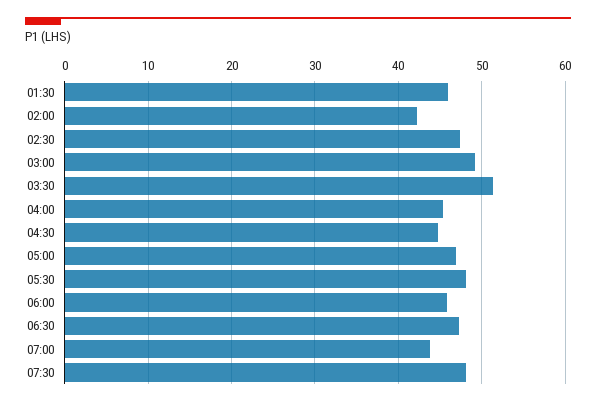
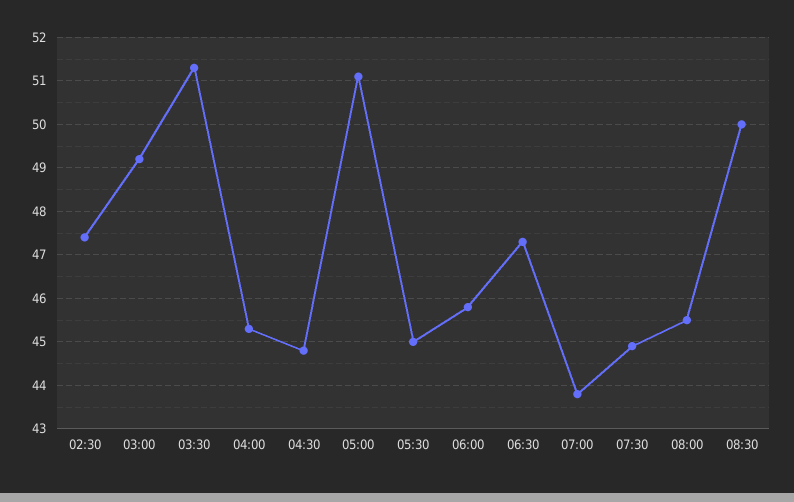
01:30: 46 -> none
02:00: 42 -> none
05:00: 47 -> 51
05:30: 48 -> 45
07:30: 48 -> 45
08:00: none -> 45.5
08:30: none -> 50

